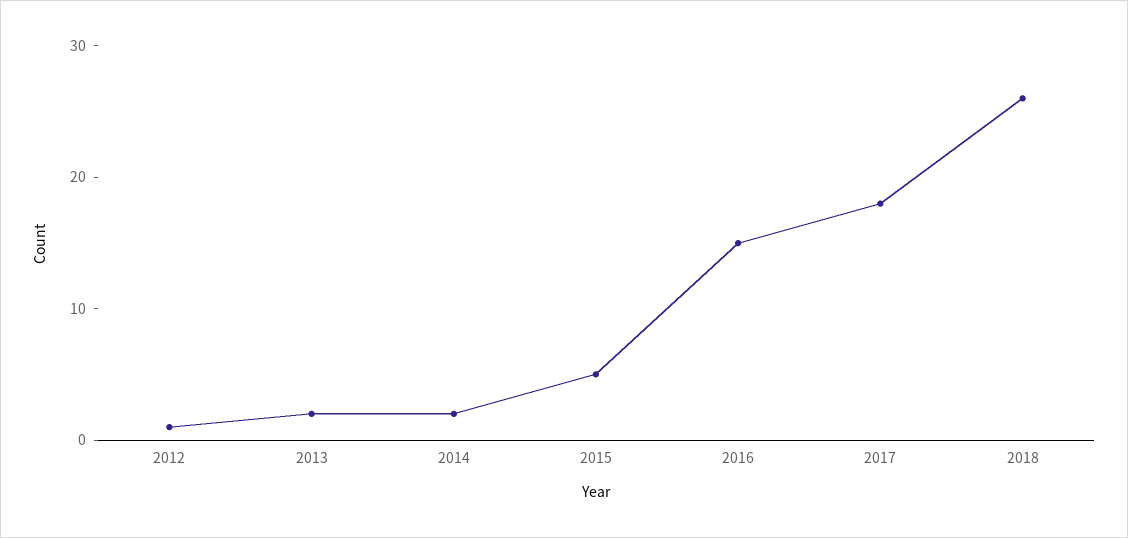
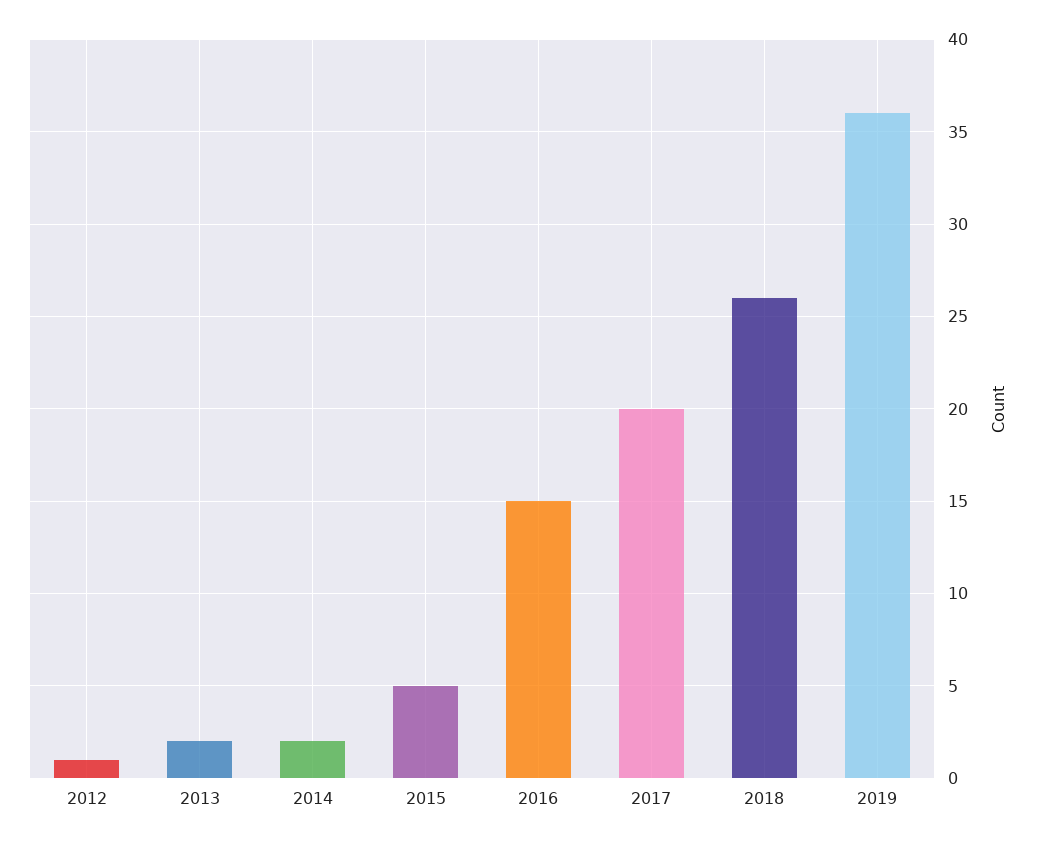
2017: 18 -> 20
2019: none -> 36

